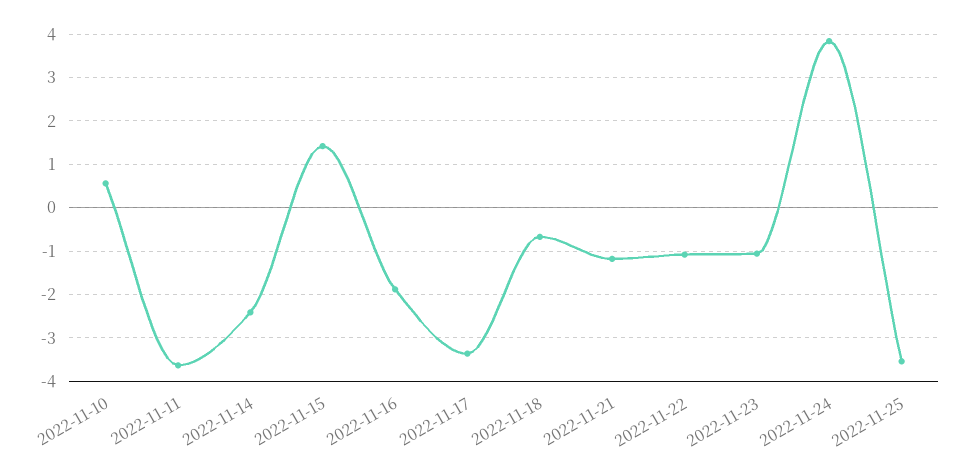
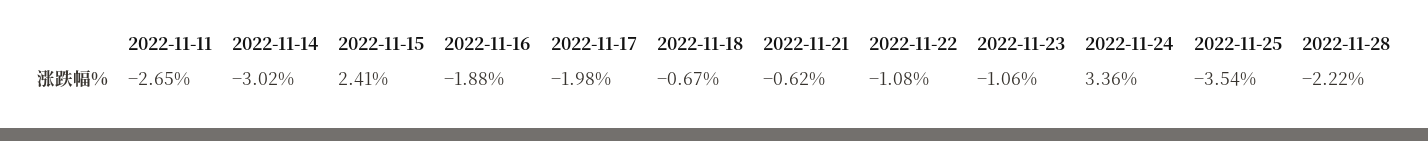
2022-11-10: 0.6 -> none
2022-11-11: -3.6 -> -2.65
2022-11-14: -2.4 -> -3.02
2022-11-15: 1.4 -> 2.41
2022-11-17: -3.4 -> -1.98
2022-11-21: -1.2 -> -0.62
2022-11-24: 3.8 -> 3.36
2022-11-28: none -> -2.22

